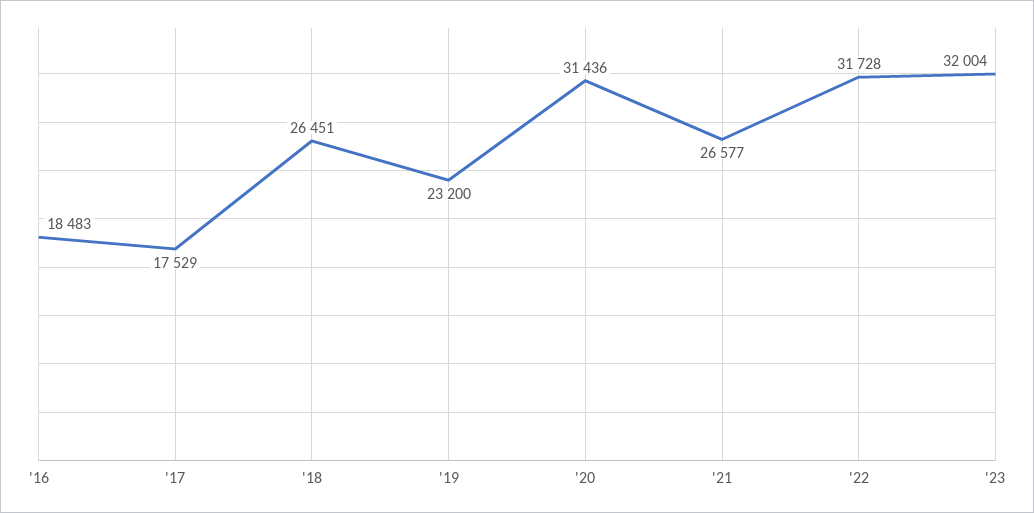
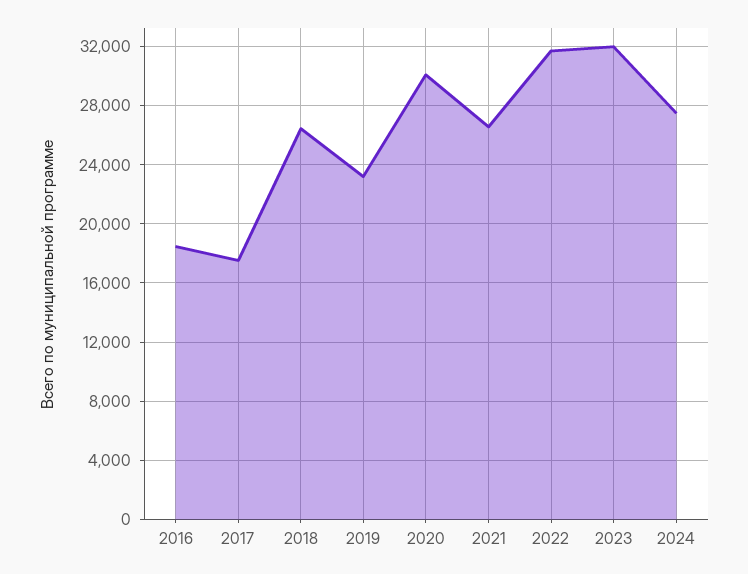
'20: 31436 -> 30000
2024: none -> 27500

